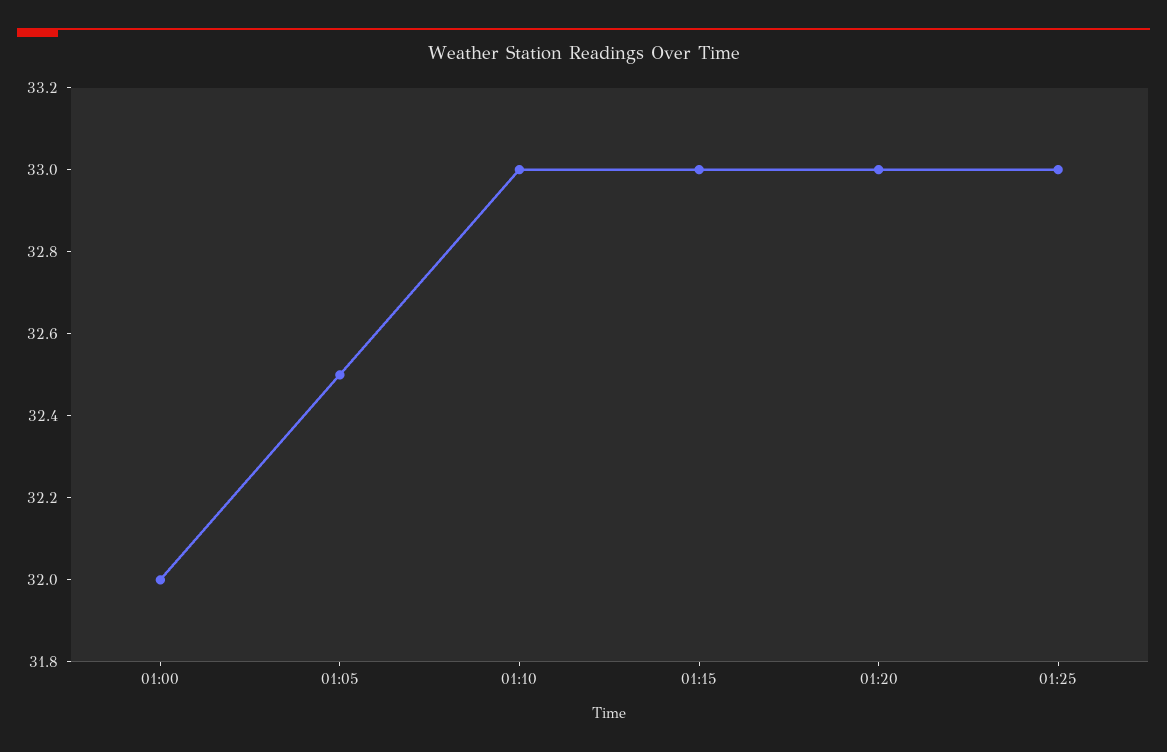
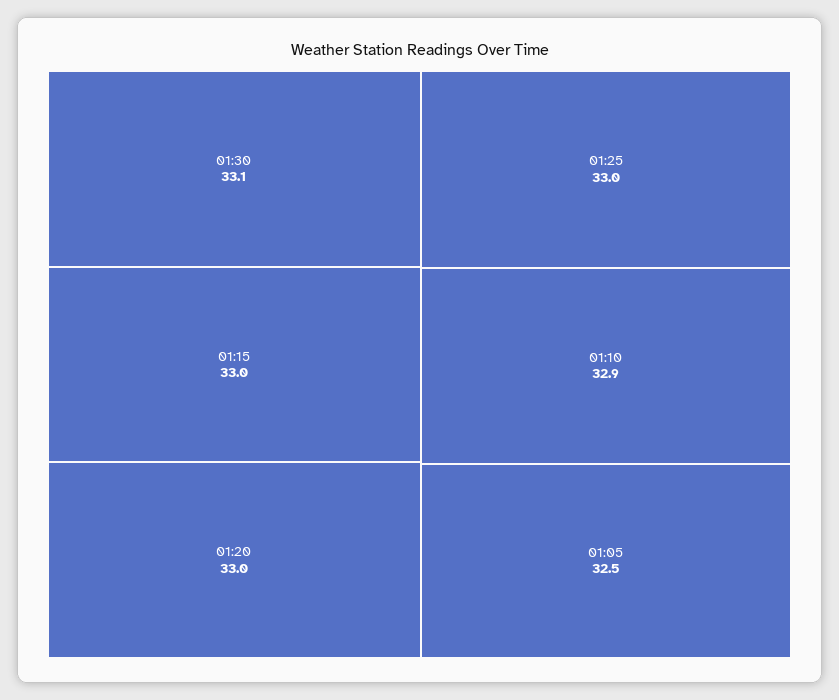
01:00: 32 -> none
01:10: 33 -> 32.9
01:30: none -> 33.1

